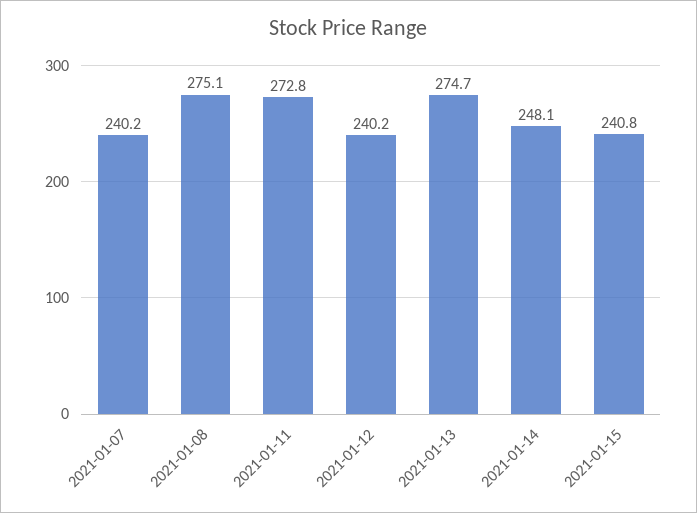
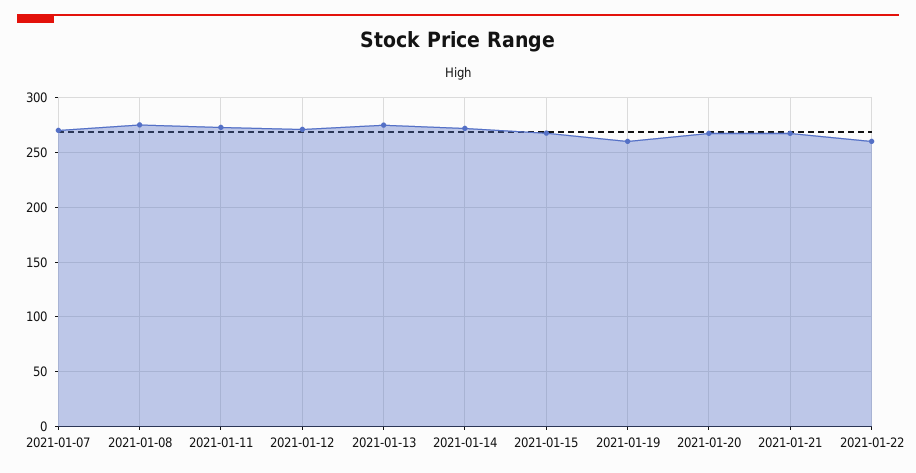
2021-01-07: 240.2 -> 270
2021-01-12: 240.2 -> 270
2021-01-14: 248.1 -> 270
2021-01-15: 240.8 -> 270
2021-01-19: none -> 260
2021-01-20: none -> 270
2021-01-21: none -> 270
2021-01-22: none -> 260

